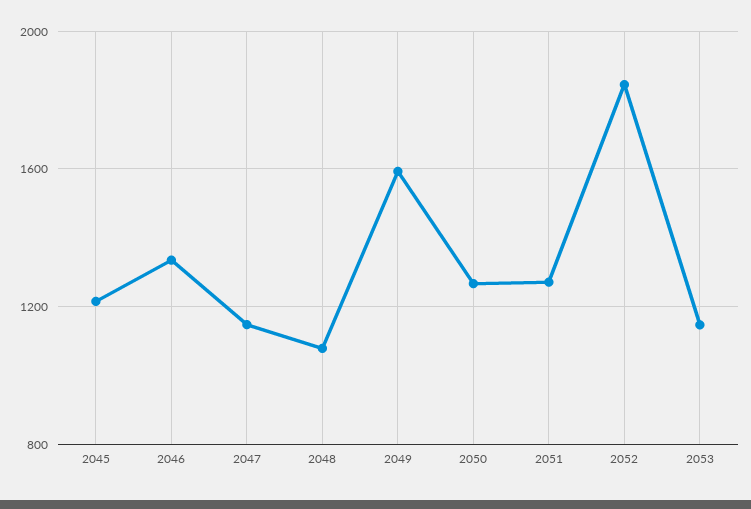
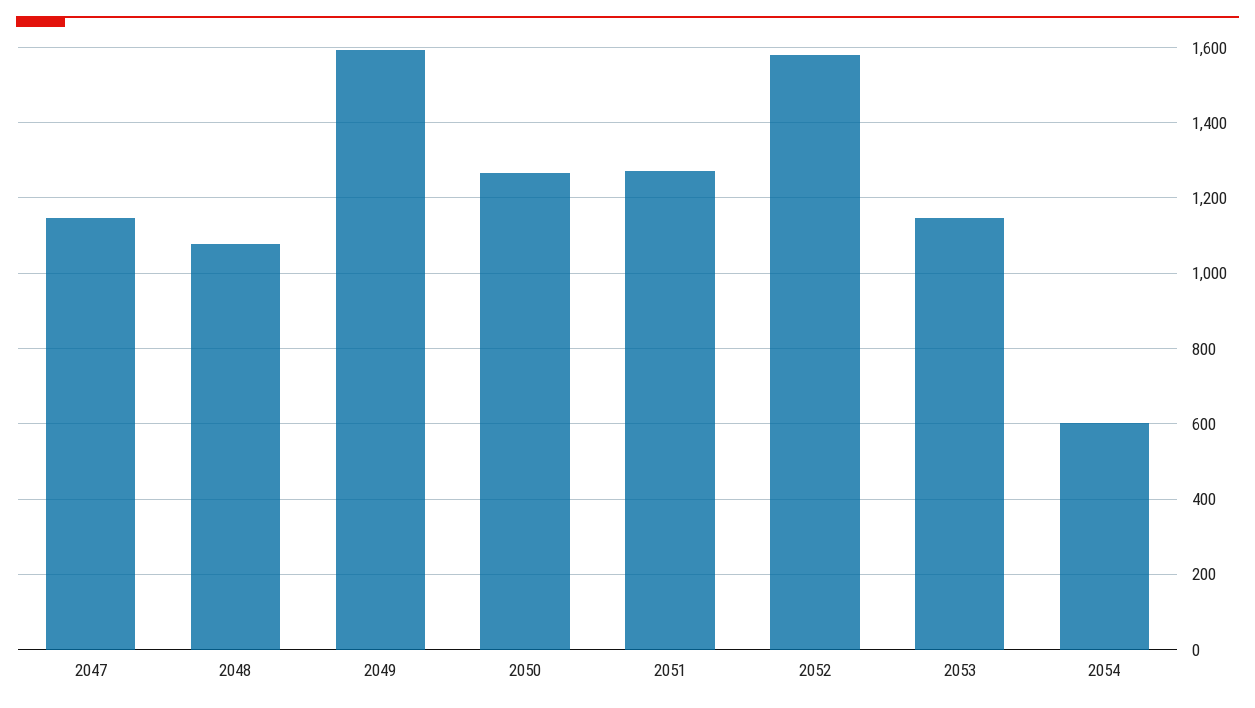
2045: 1200 -> none
2046: 1350 -> none
2052: 1850 -> 1580
2054: none -> 600

